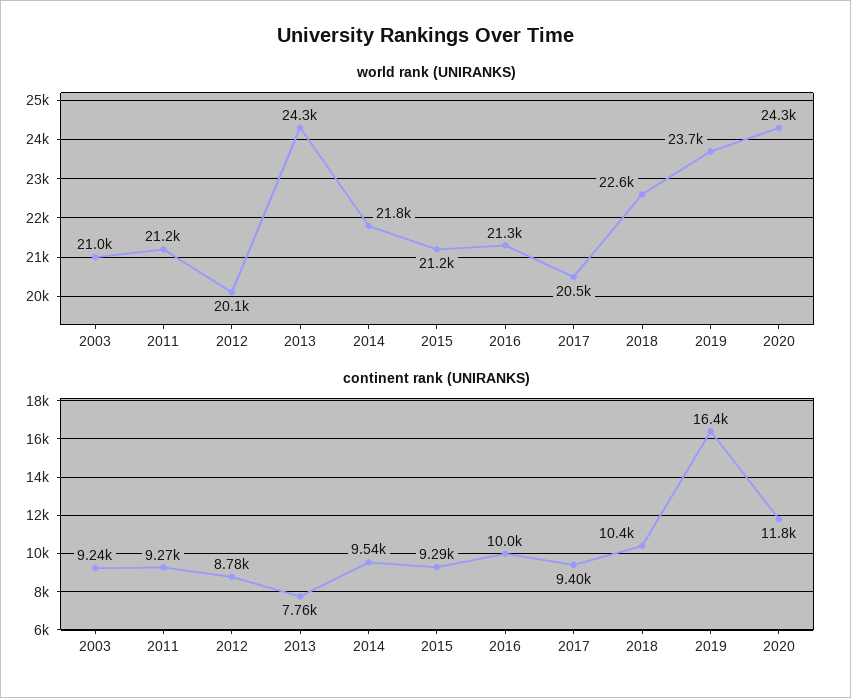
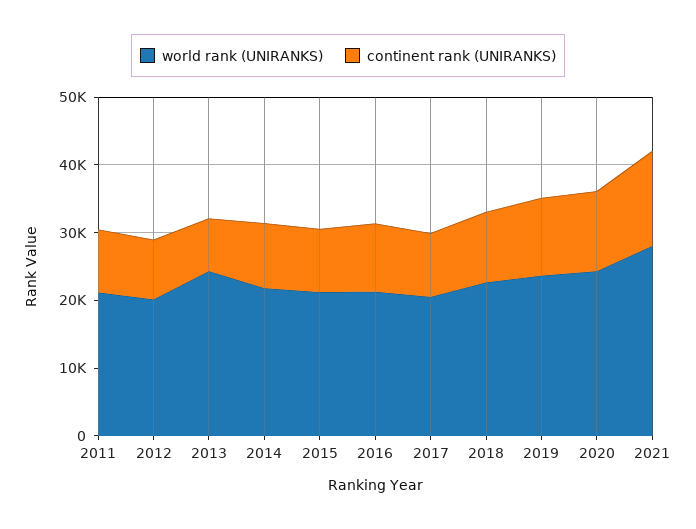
world rank (UNIRANKS), 2003: 21000 -> none
continent rank (UNIRANKS), 2003: 9240 -> none
continent rank (UNIRANKS), 2019: 16400 -> 12000
world rank (UNIRANKS), 2021: none -> 28000
continent rank (UNIRANKS), 2021: none -> 14000

